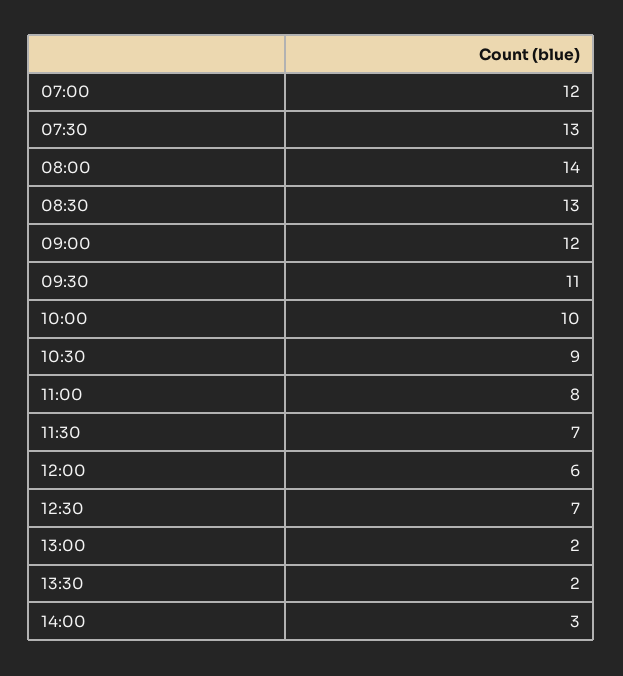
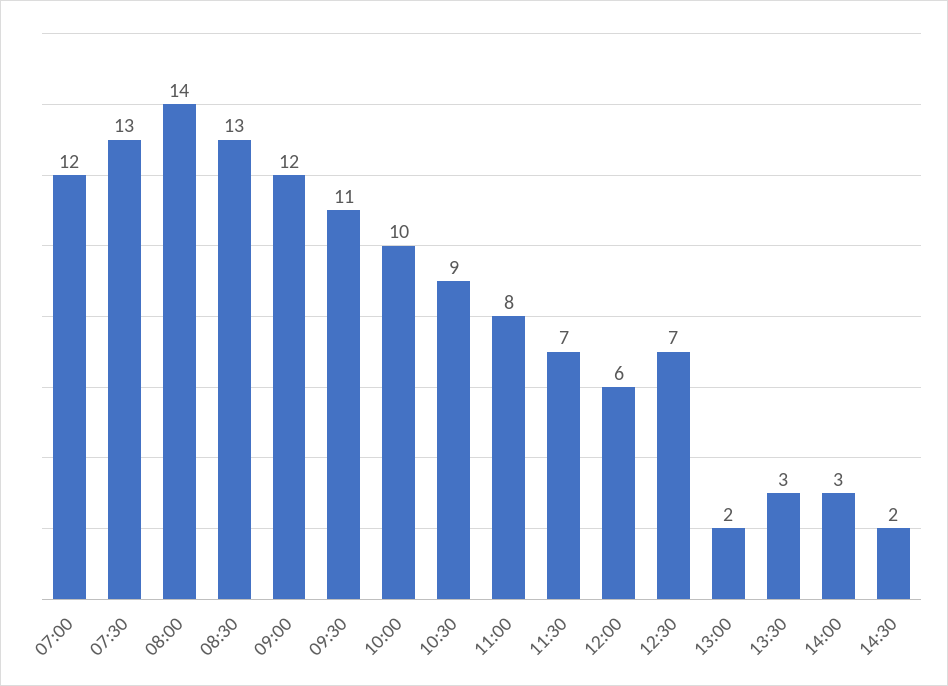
13:30: 2 -> 3
14:30: none -> 2

